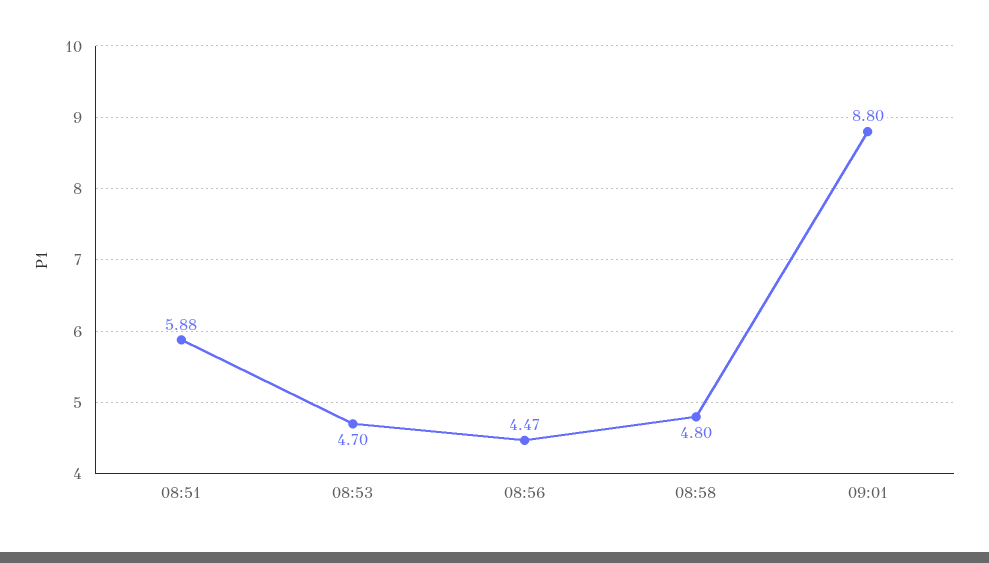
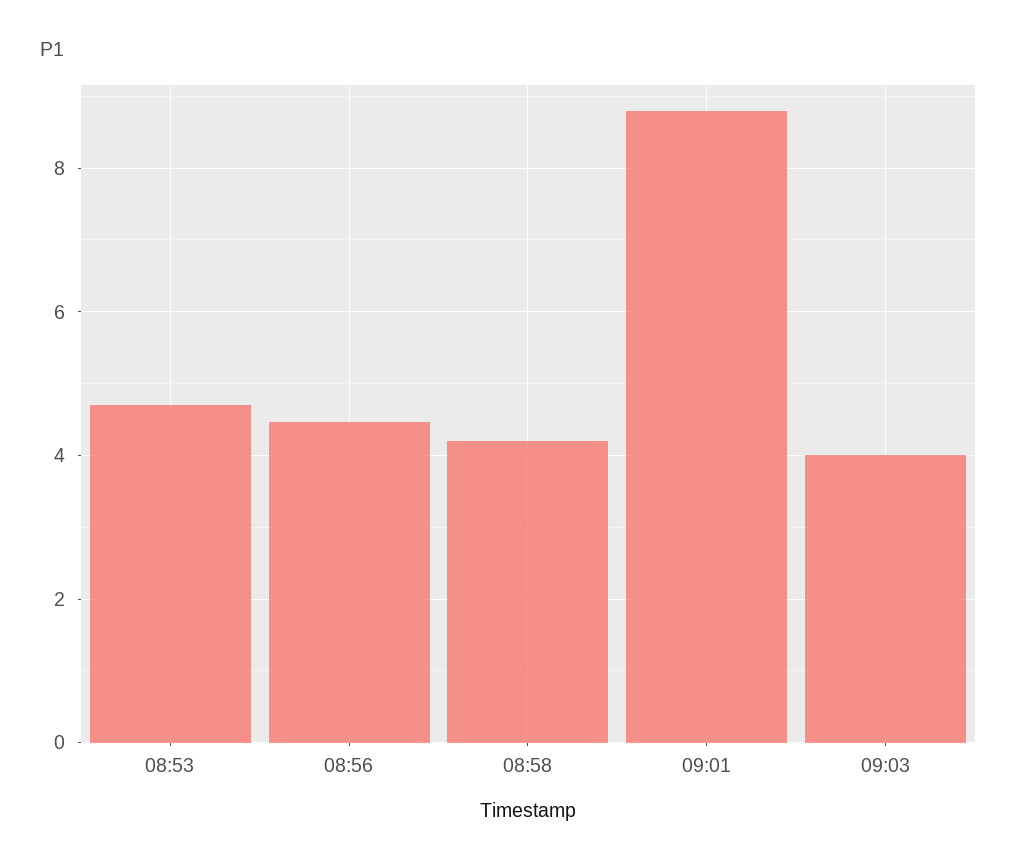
08:51: 5.88 -> none
08:58: 4.8 -> 4.2
09:03: none -> 4

